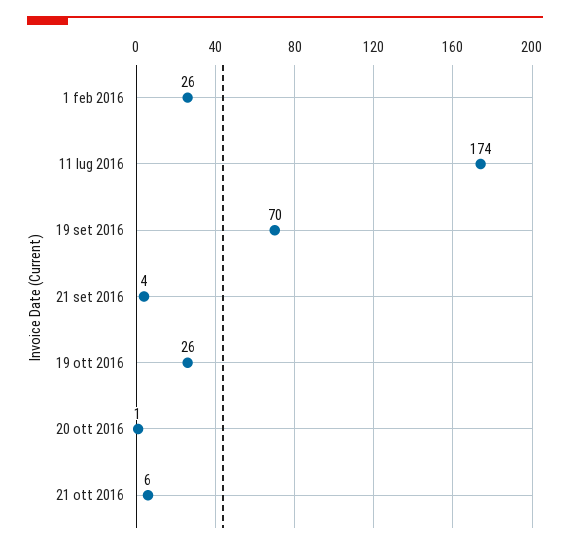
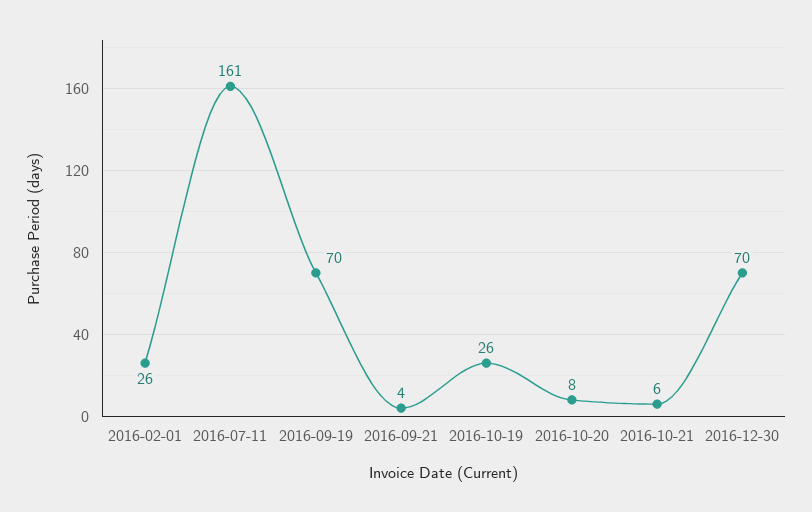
11 lug 2016: 174 -> 161
20 ott 2016: 1 -> 8
2016-12-30: none -> 70

